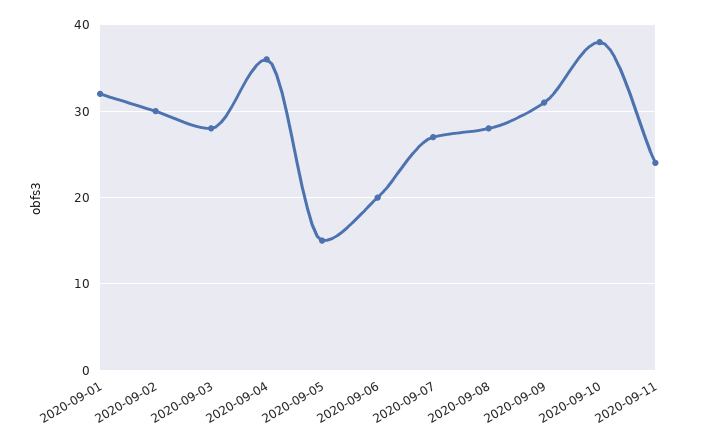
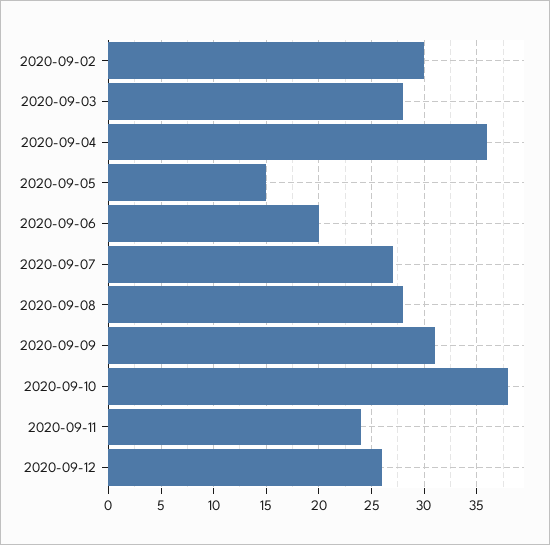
2020-09-01: 32 -> none
2020-09-12: none -> 26

